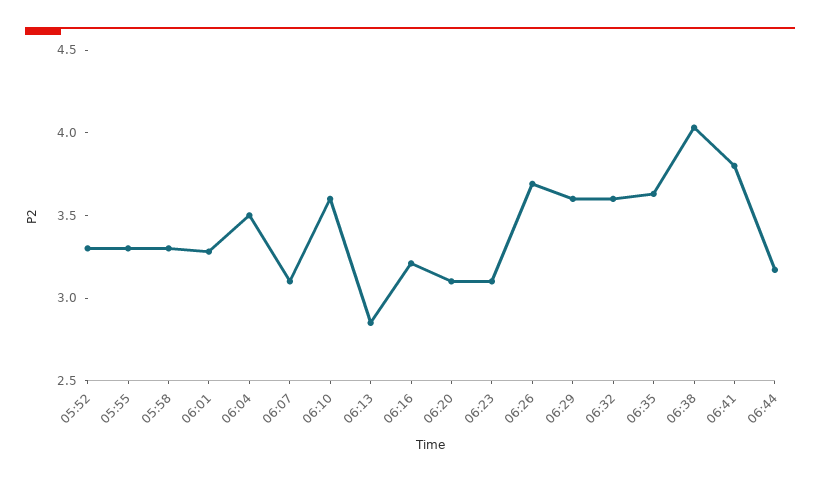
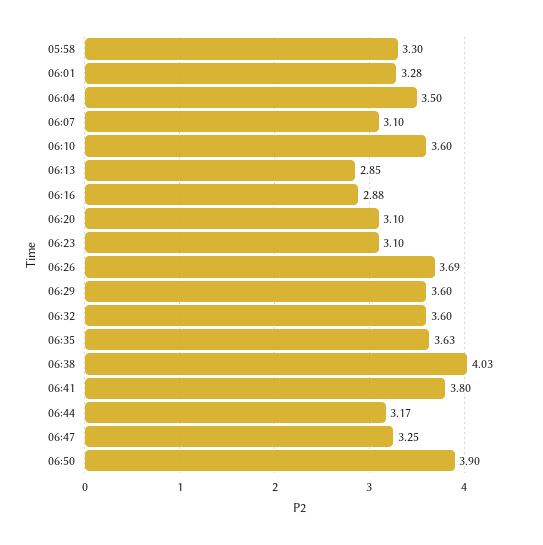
05:52: 3.3 -> none
05:55: 3.3 -> none
06:16: 3.2 -> 2.88
06:47: none -> 3.25
06:50: none -> 3.9

